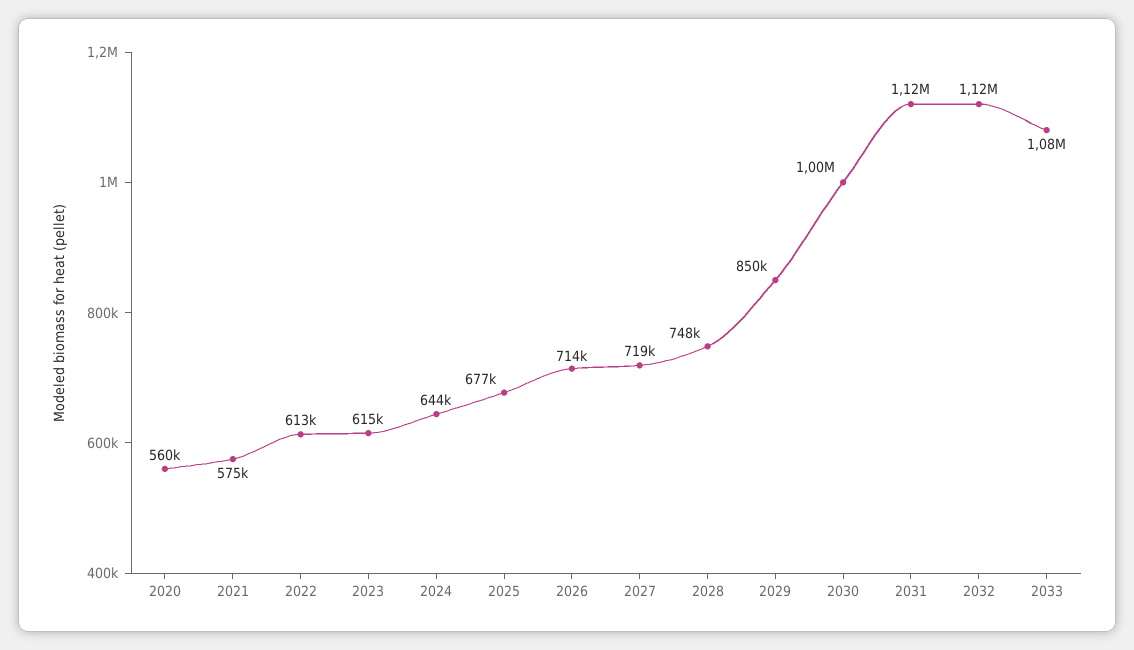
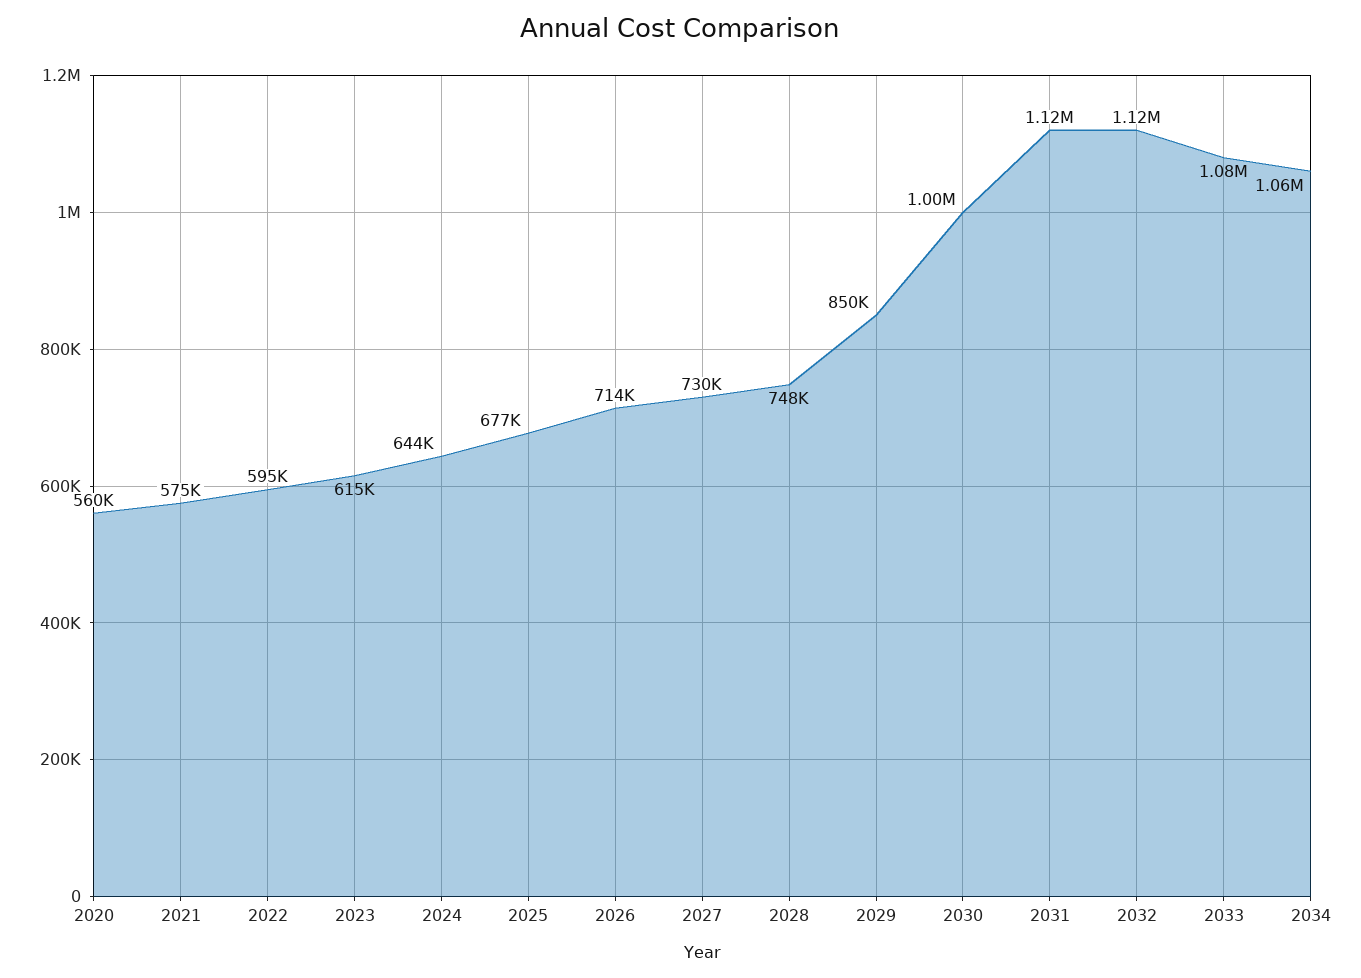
2022: 613000 -> 595000
2027: 719000 -> 730000
2034: none -> 1060000

